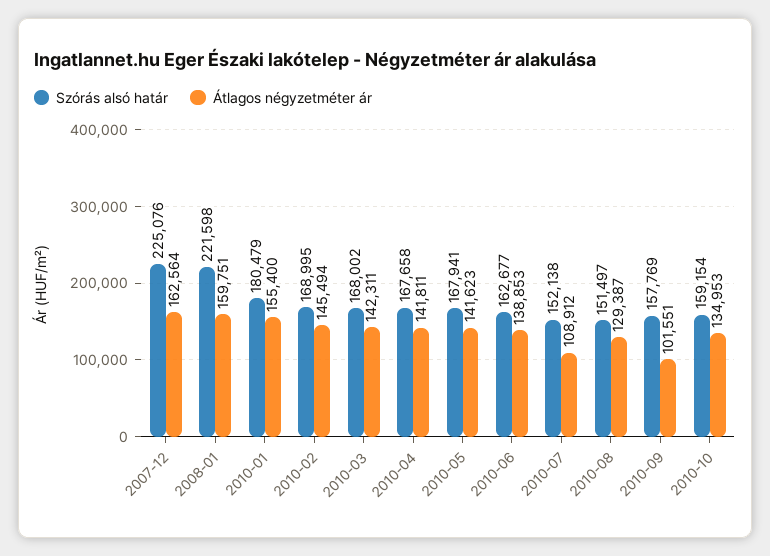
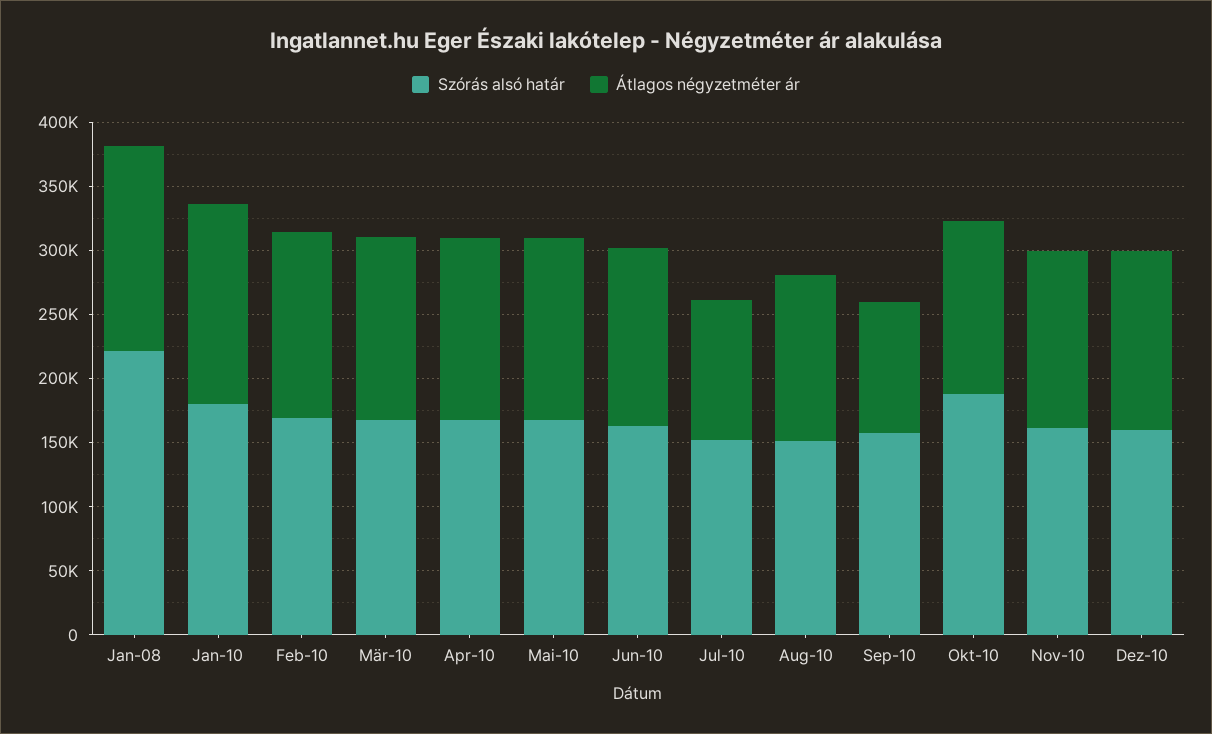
Szórás alsó határ, 2007-12: 225076 -> none
Átlagos négyzetméter ár, 2007-12: 162564 -> none
Szórás alsó határ, 2010-10: 159154 -> 190000
Szórás alsó határ, Nov-10: none -> 160000
Átlagos négyzetméter ár, Nov-10: none -> 140000
Szórás alsó határ, Dez-10: none -> 160000
Átlagos négyzetméter ár, Dez-10: none -> 140000

